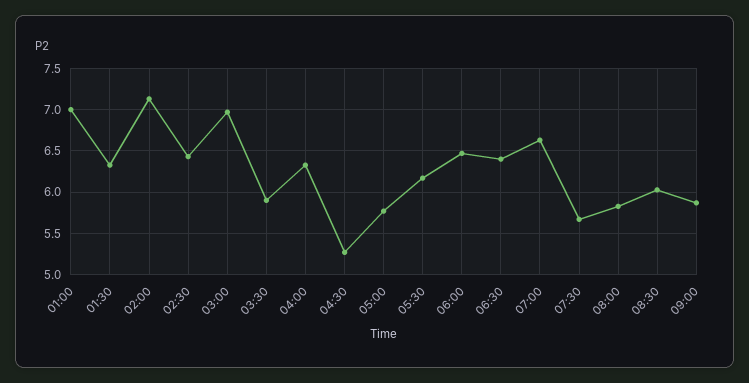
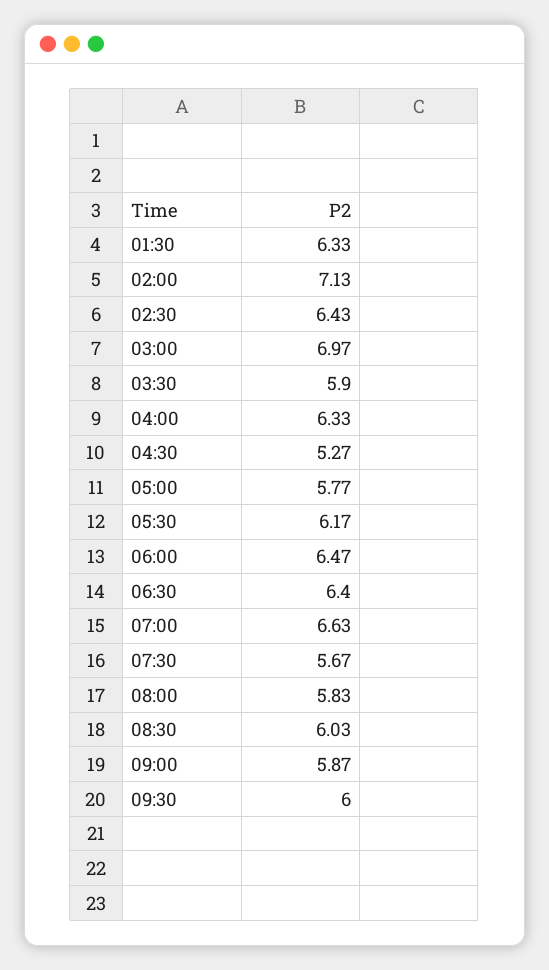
01:00: 7 -> none
09:30: none -> 6

